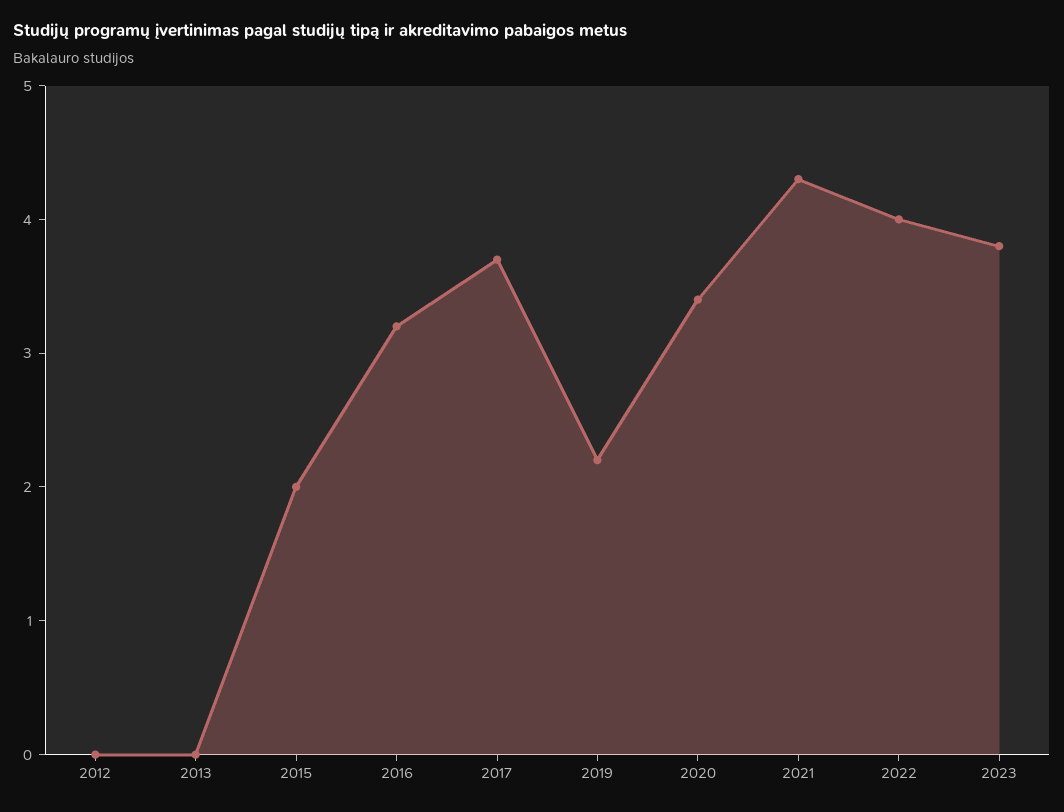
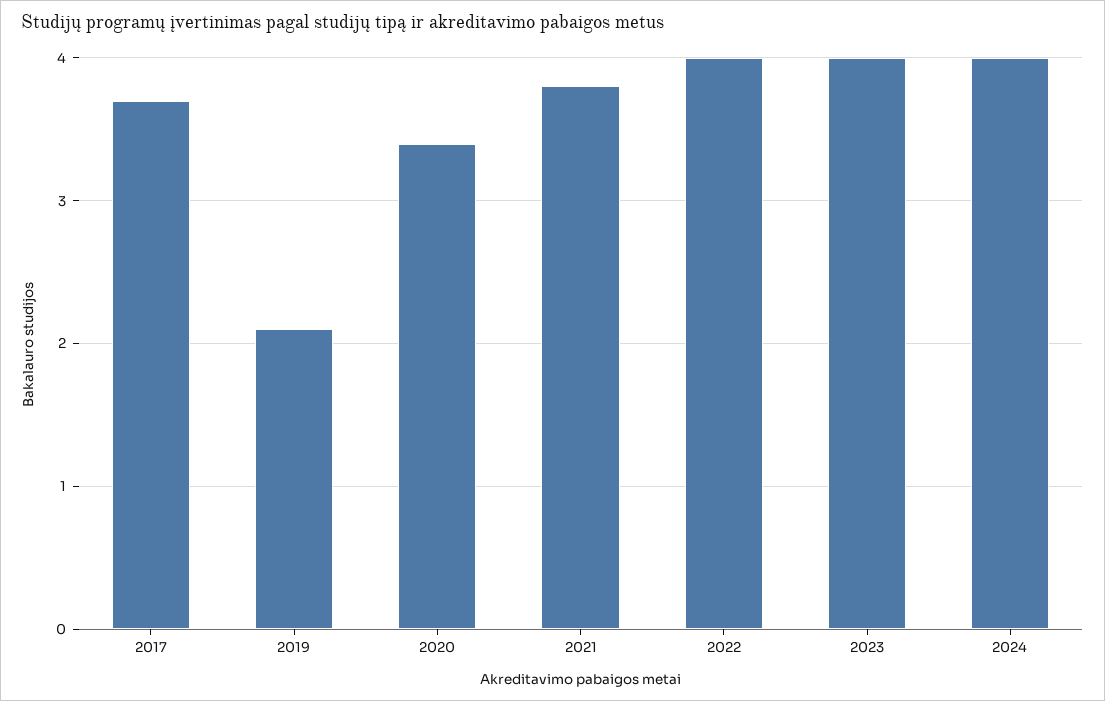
2012: 0 -> none
2013: 0 -> none
2015: 2 -> none
2016: 3.2 -> none
2019: 2.2 -> 2.1
2021: 4.3 -> 3.8
2023: 3.8 -> 4
2024: none -> 4

